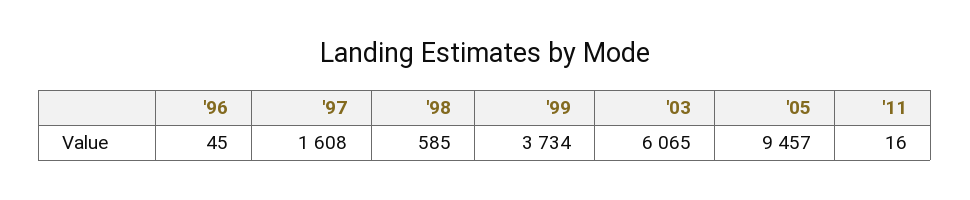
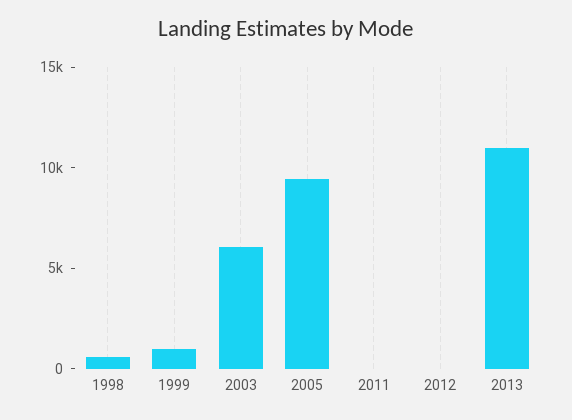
'96: 45 -> none
'97: 1608 -> none
'99: 3734 -> 1000
2012: none -> 0
2013: none -> 11000

